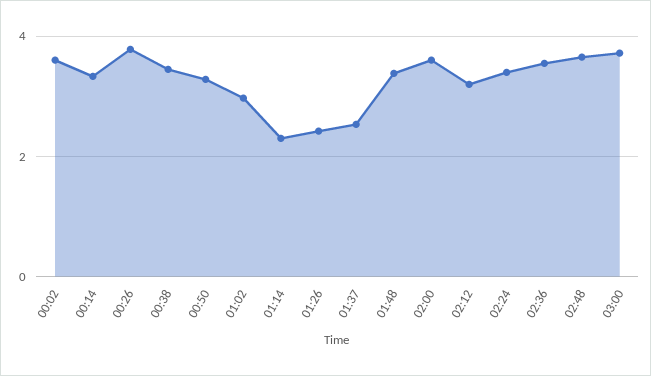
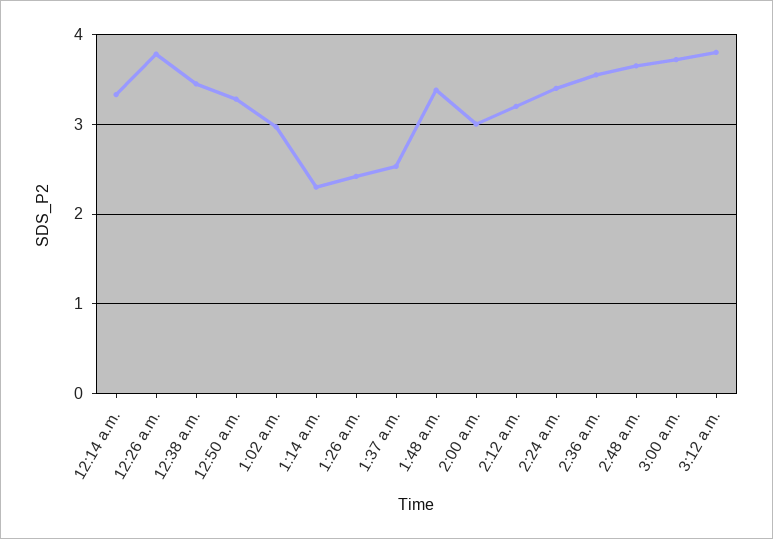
00:02: 3.6 -> none
02:00: 3.6 -> 3
3:12 a.m.: none -> 3.8

